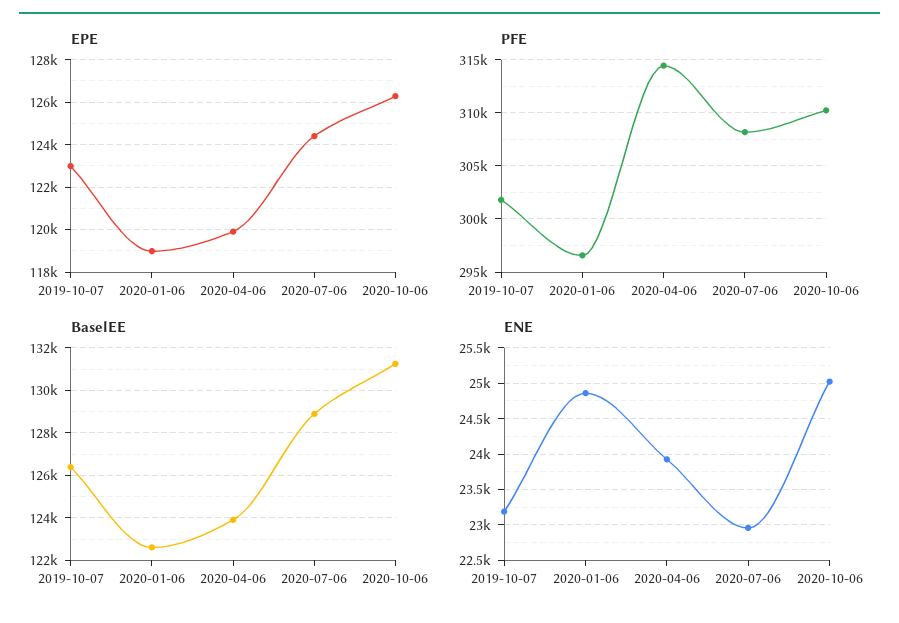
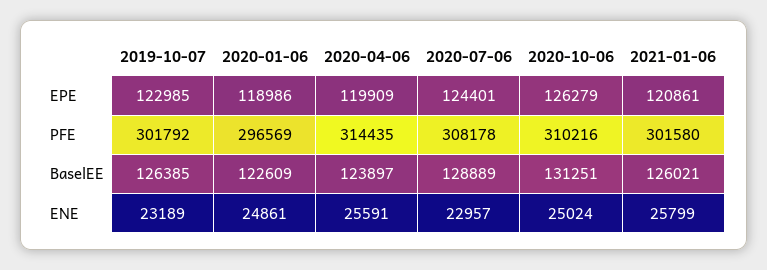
ENE, 2020-04-06: 23900 -> 25591
EPE, 2021-01-06: none -> 120861
PFE, 2021-01-06: none -> 301580
BaselEE, 2021-01-06: none -> 126021
ENE, 2021-01-06: none -> 25799

